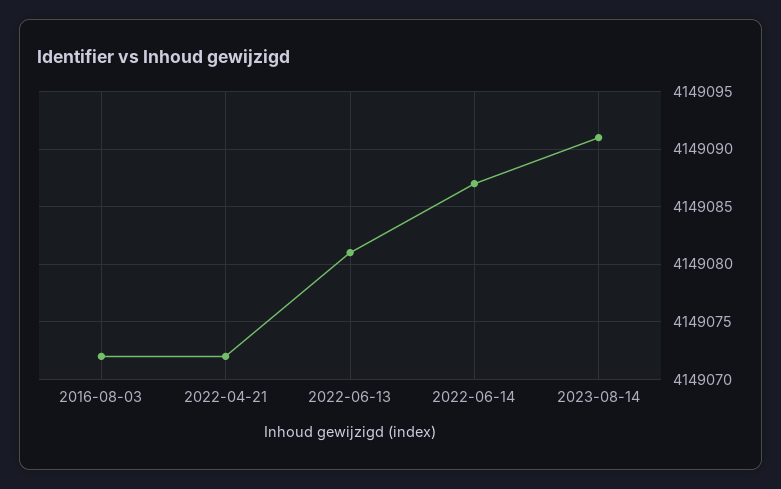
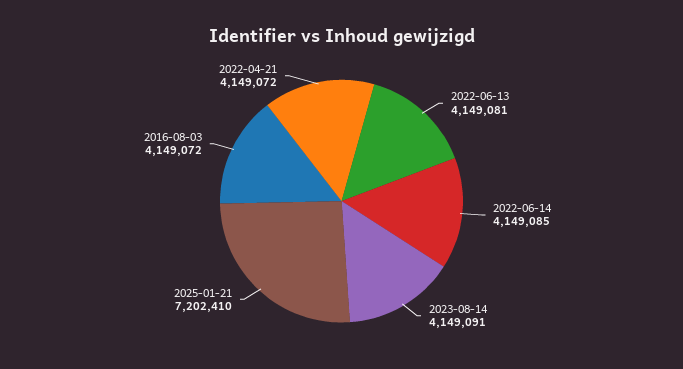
2022-06-14: 4149087 -> 4149085
2025-01-21: none -> 7202410

